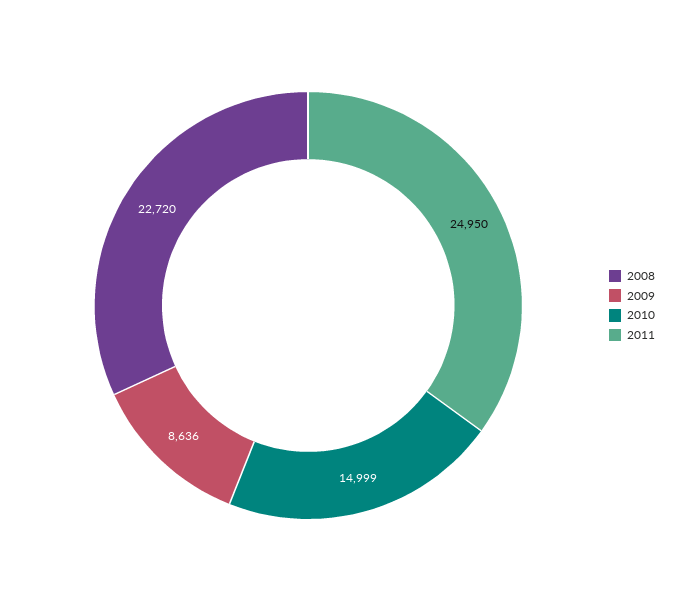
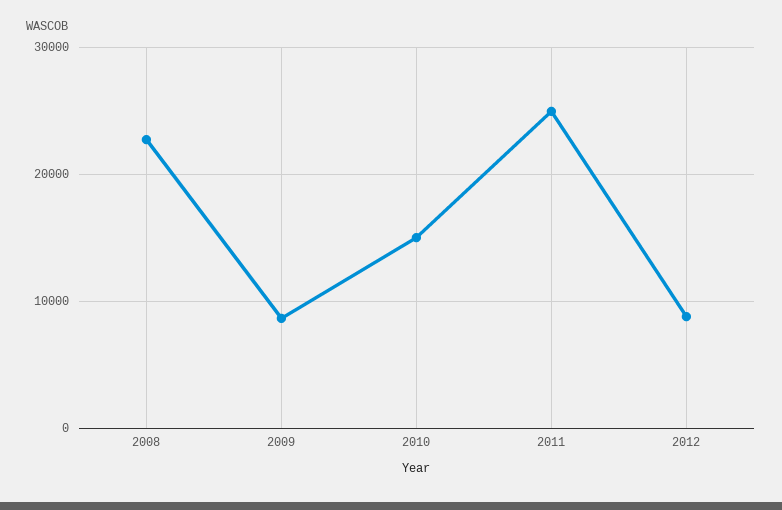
2012: none -> 9000

